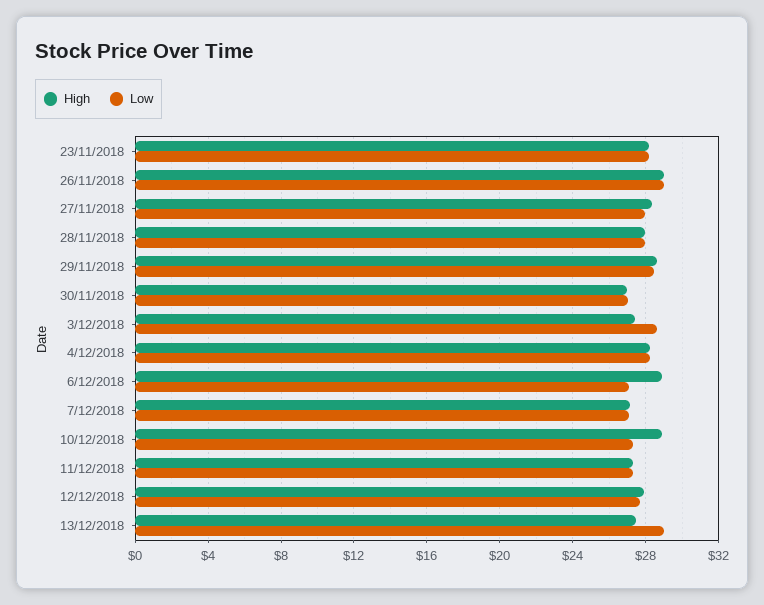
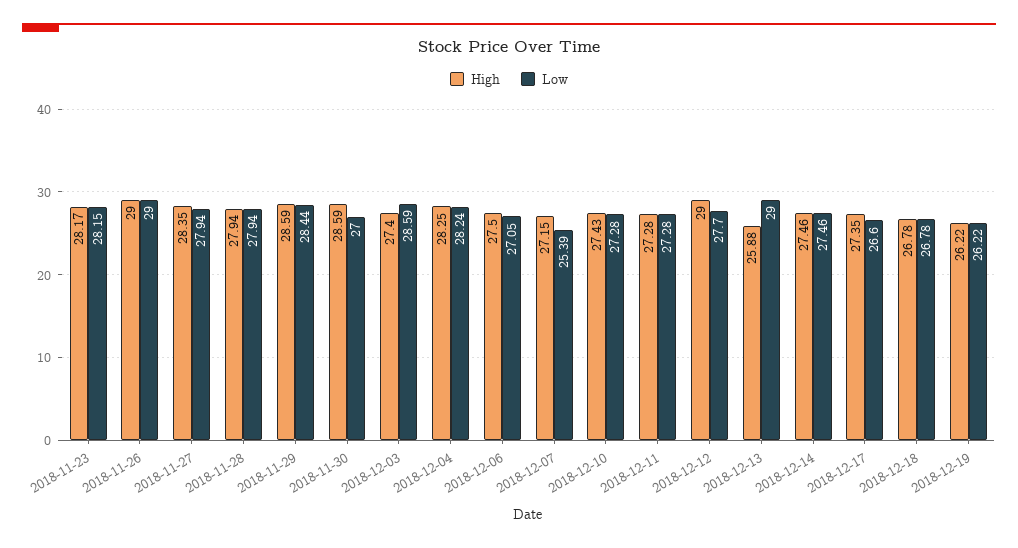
High, 30/11/2018: 27 -> 28.59
High, 6/12/2018: 29 -> 27.5
Low, 7/12/2018: 27 -> 25.39
High, 10/12/2018: 29 -> 27.43
High, 12/12/2018: 28 -> 29
High, 13/12/2018: 27.5 -> 25.88
High, 2018-12-14: none -> 27.46
Low, 2018-12-14: none -> 27.46
High, 2018-12-17: none -> 27.35
Low, 2018-12-17: none -> 26.6
High, 2018-12-18: none -> 26.78
Low, 2018-12-18: none -> 26.78
High, 2018-12-19: none -> 26.22
Low, 2018-12-19: none -> 26.22

